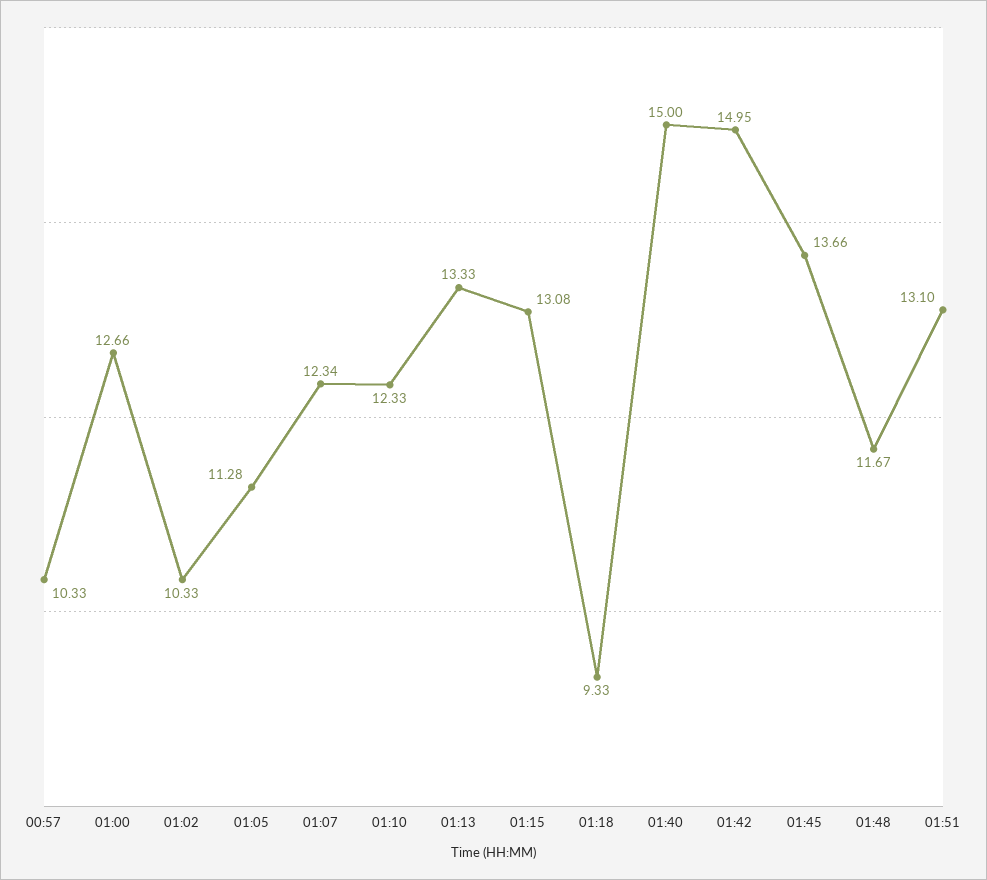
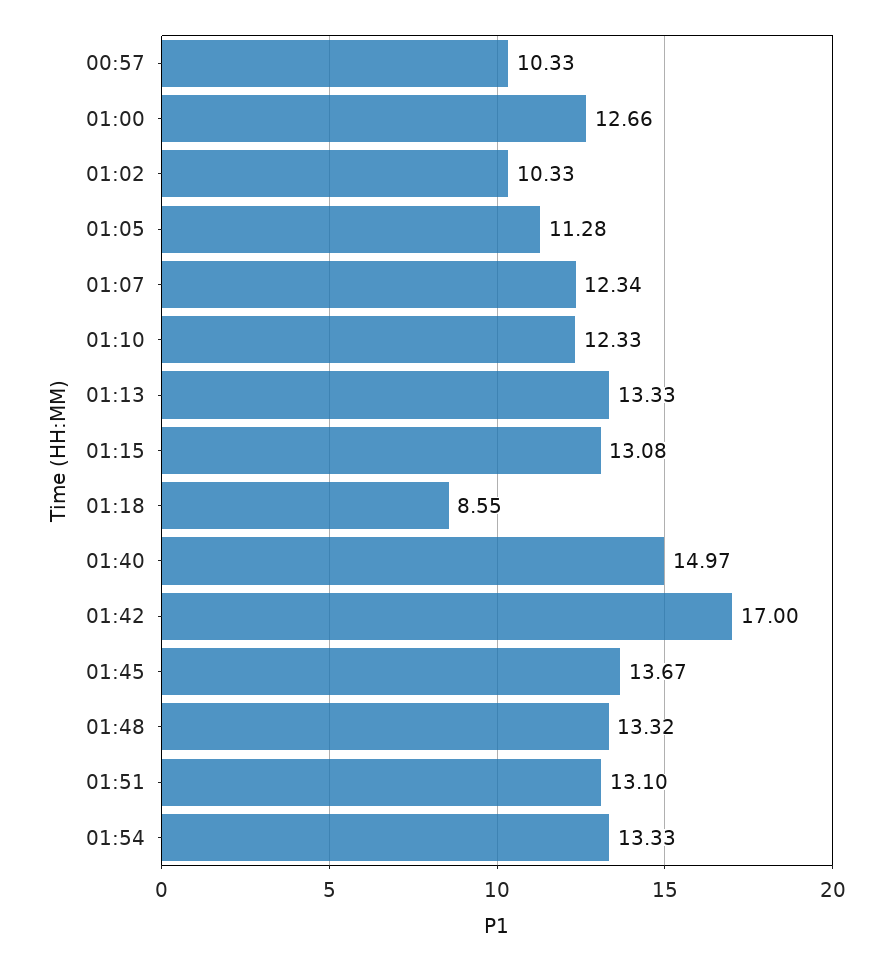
01:18: 9.33 -> 8.55
01:40: 15 -> 14.97
01:42: 14.95 -> 17
01:45: 13.66 -> 13.67
01:48: 11.67 -> 13.32
01:54: none -> 13.33

